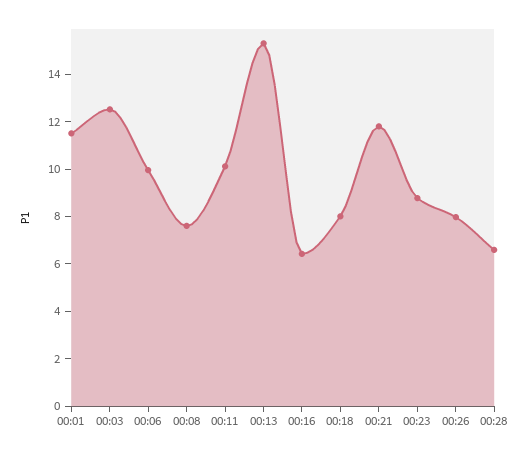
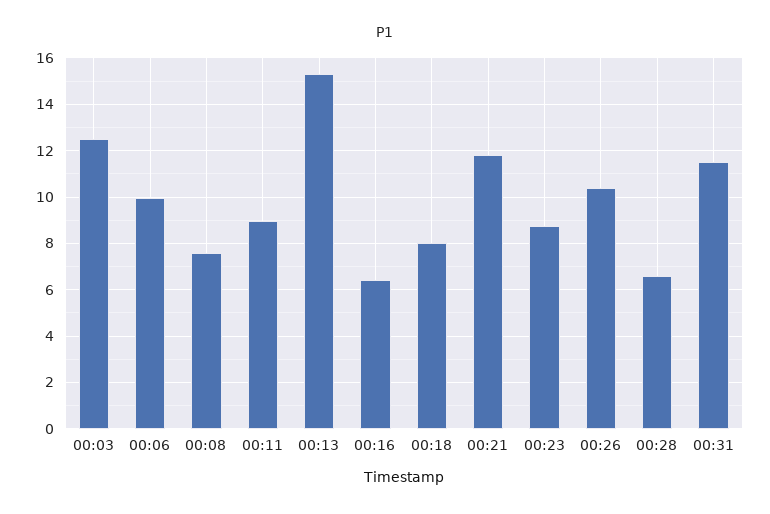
00:01: 11.5 -> none
00:11: 10 -> 9
00:26: 8 -> 10.5
00:31: none -> 11.5

